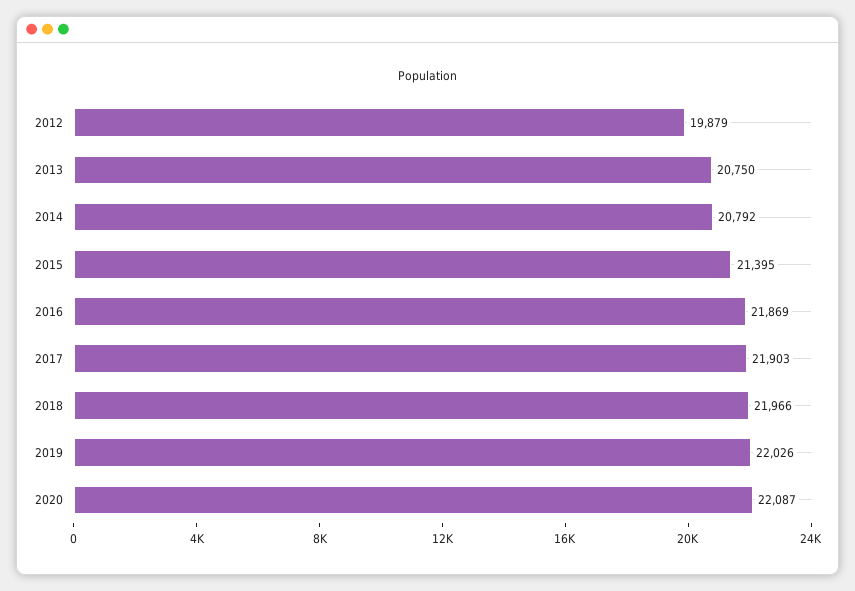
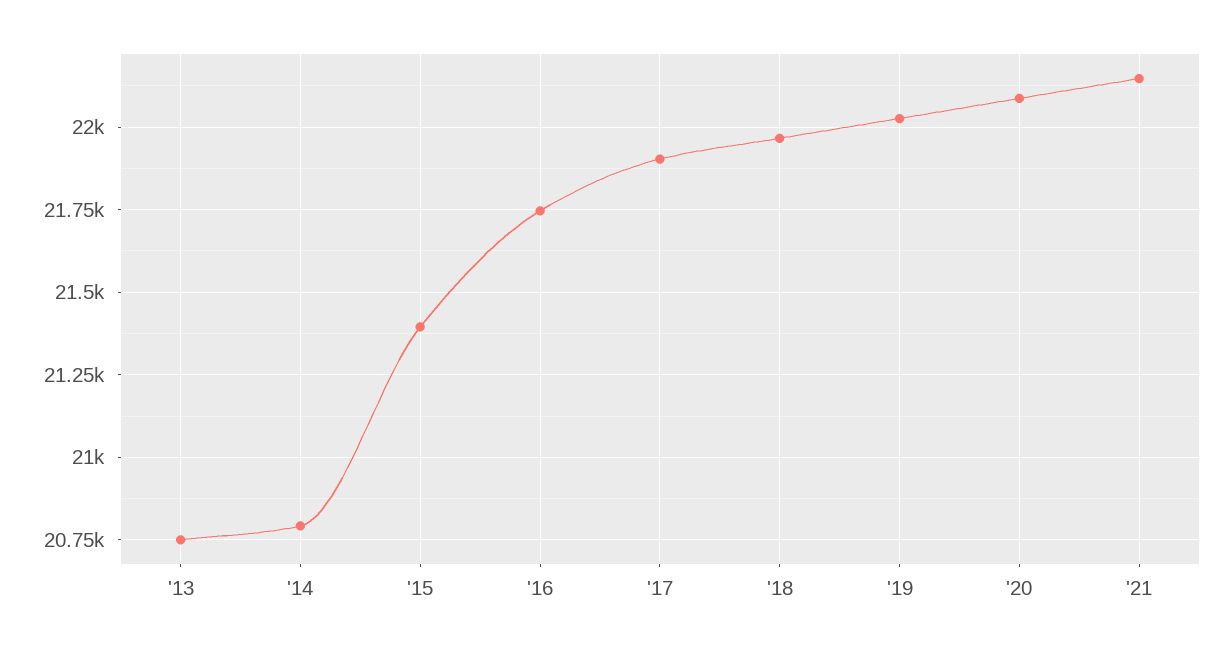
2012: 19879 -> none
2016: 21869 -> 21750
'21: none -> 22150

